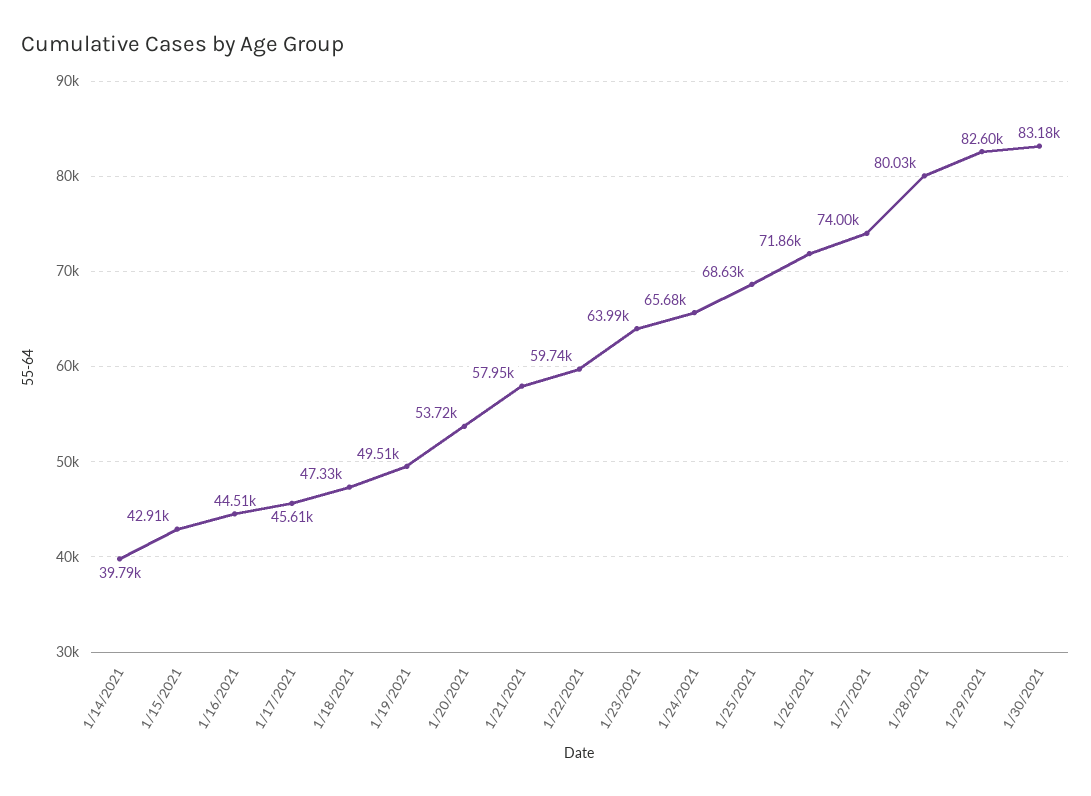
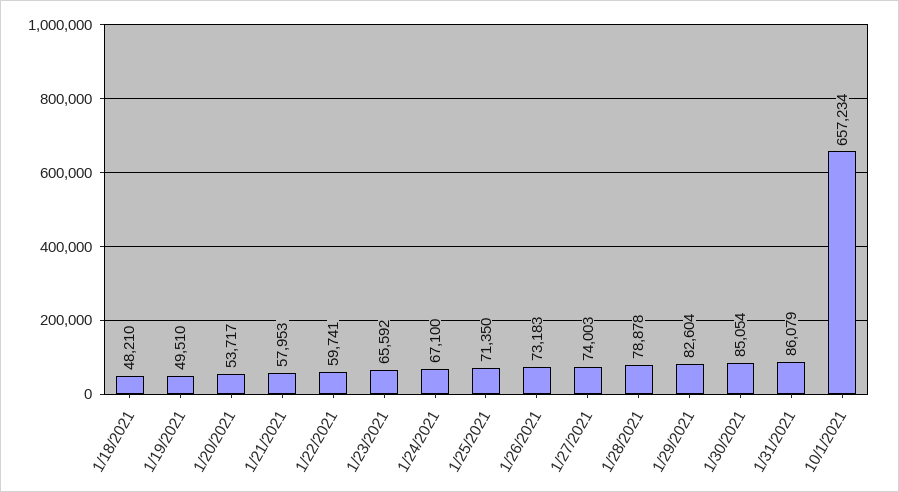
1/14/2021: 39790 -> none
1/15/2021: 42910 -> none
1/16/2021: 44510 -> none
1/17/2021: 45610 -> none
1/18/2021: 47330 -> 48210
1/23/2021: 63990 -> 65592
1/24/2021: 65680 -> 67100
1/25/2021: 68630 -> 71350
1/26/2021: 71860 -> 73183
1/28/2021: 80030 -> 78878
1/30/2021: 83180 -> 85054
1/31/2021: none -> 86079
10/1/2021: none -> 657234

